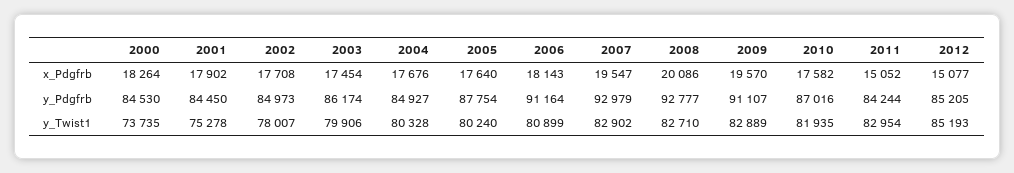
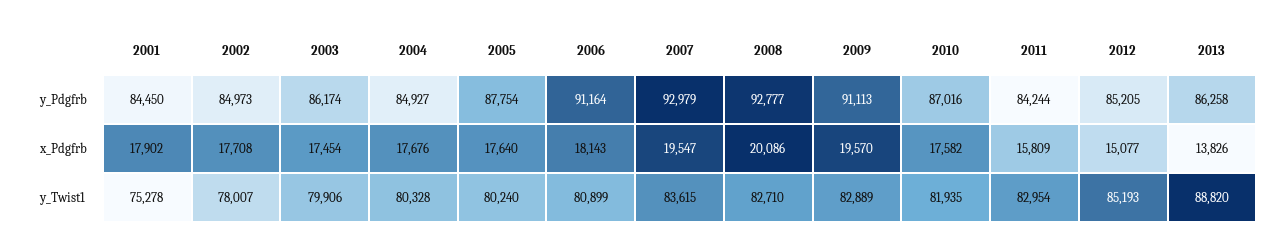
2000, x_Pdgfrb: 18264 -> none
2011, x_Pdgfrb: 15052 -> 15809
2000, y_Pdgfrb: 84530 -> none
2009, y_Pdgfrb: 91107 -> 91113
2000, y_Twist1: 73735 -> none
2007, y_Twist1: 82902 -> 83615
2013, y_Pdgfrb: none -> 86258
2013, x_Pdgfrb: none -> 13826
2013, y_Twist1: none -> 88820

